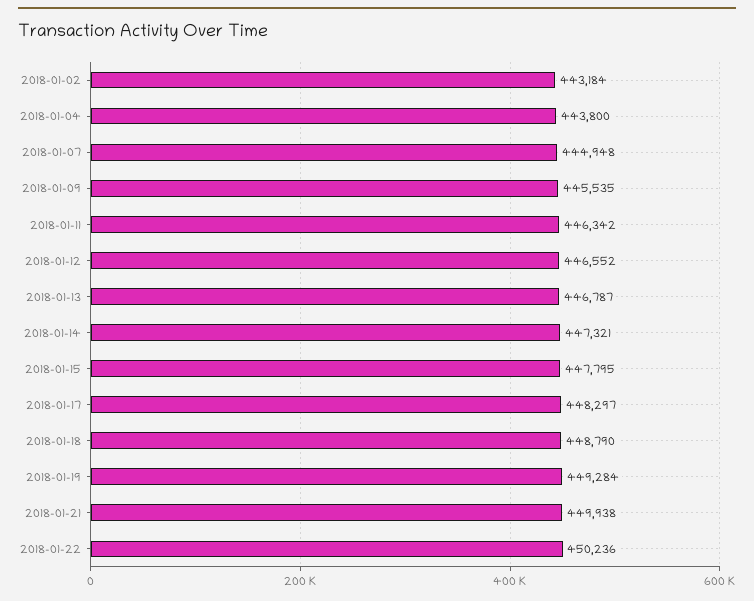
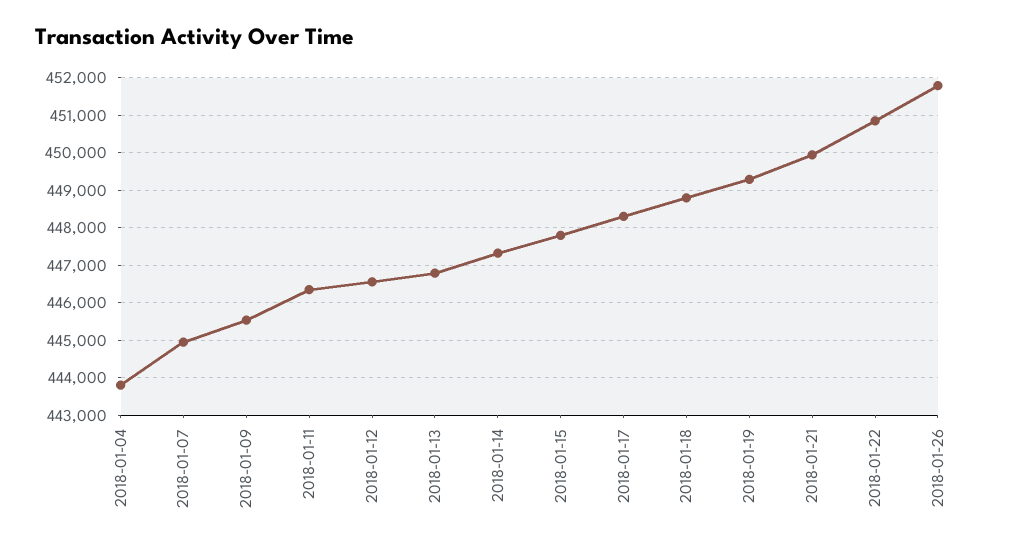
2018-01-02: 443184 -> none
2018-01-22: 450236 -> 450800
2018-01-26: none -> 451800

